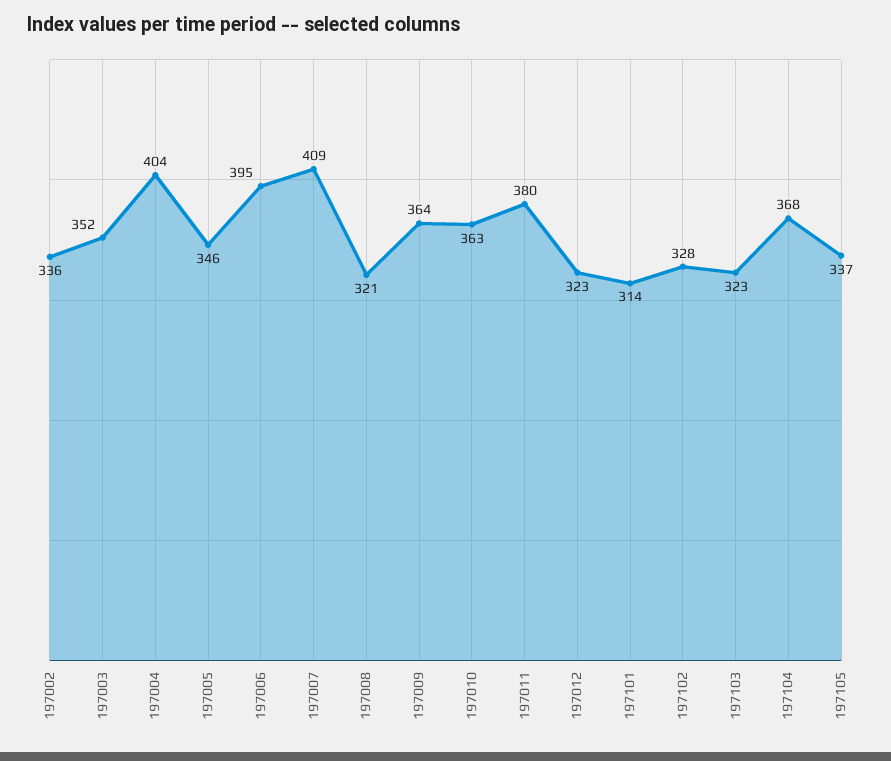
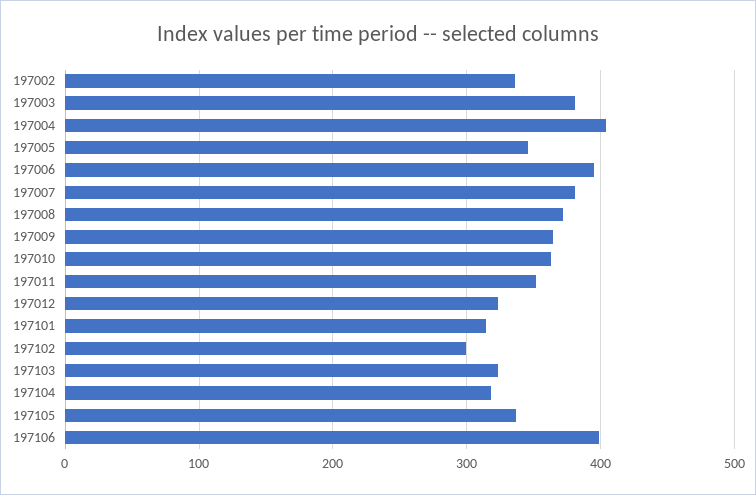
197003: 352 -> 380
197007: 409 -> 380
197008: 321 -> 370
197011: 380 -> 350
197102: 328 -> 300
197104: 368 -> 320
197106: none -> 400

